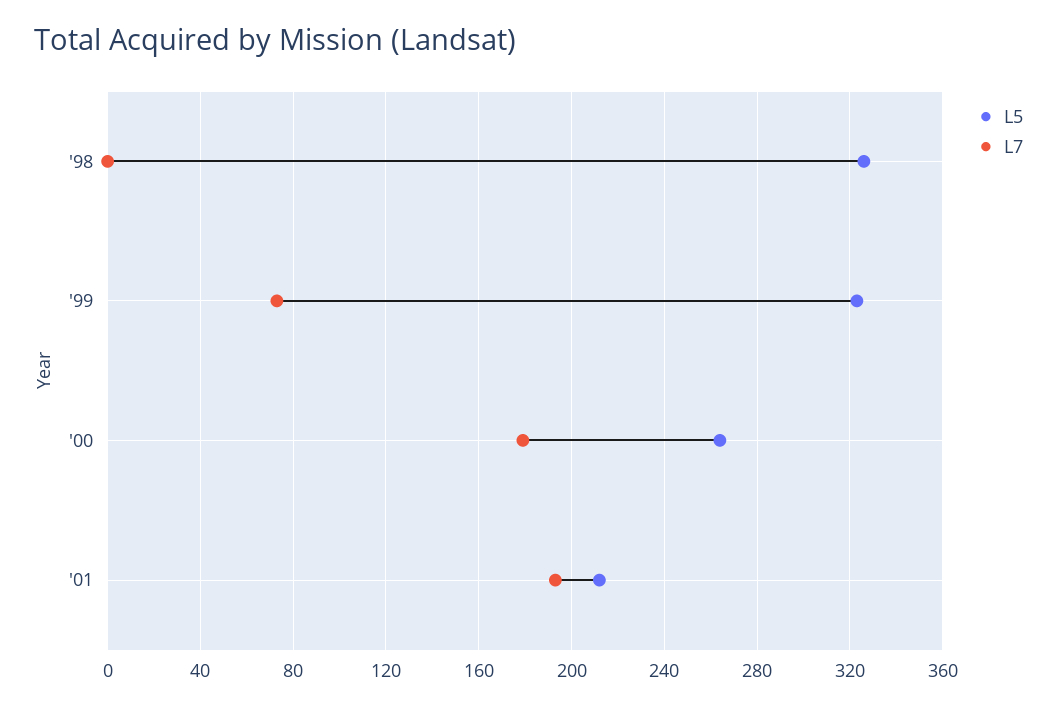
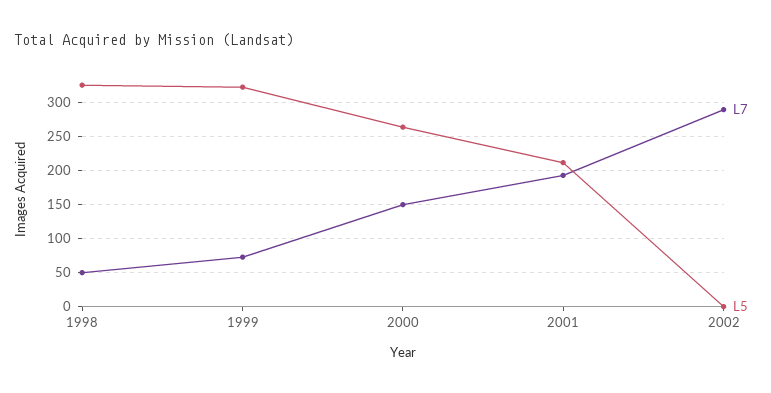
L7, '98: 0 -> 50
L7, '00: 180 -> 150
L7, 2002: none -> 290
L5, 2002: none -> 0

